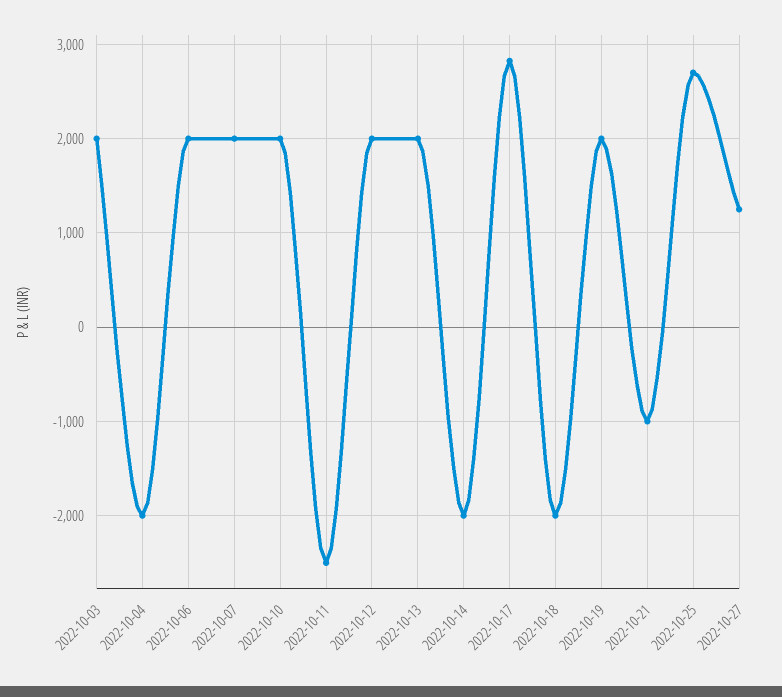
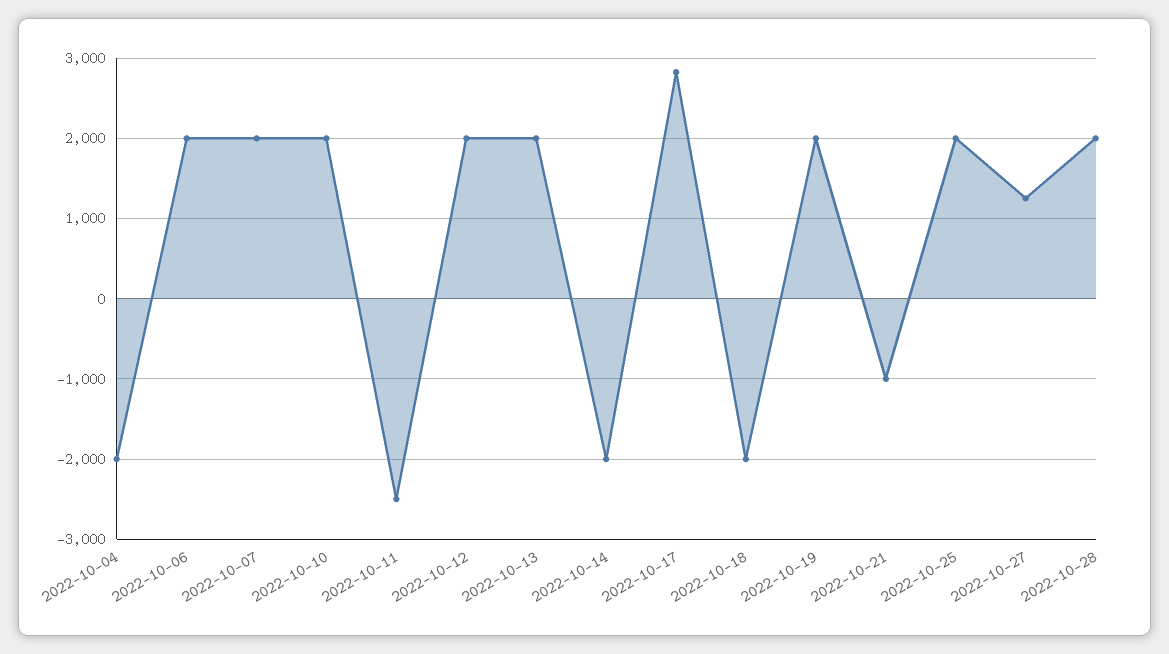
2022-10-03: 2000 -> none
2022-10-25: 2700 -> 2000
2022-10-28: none -> 2000

